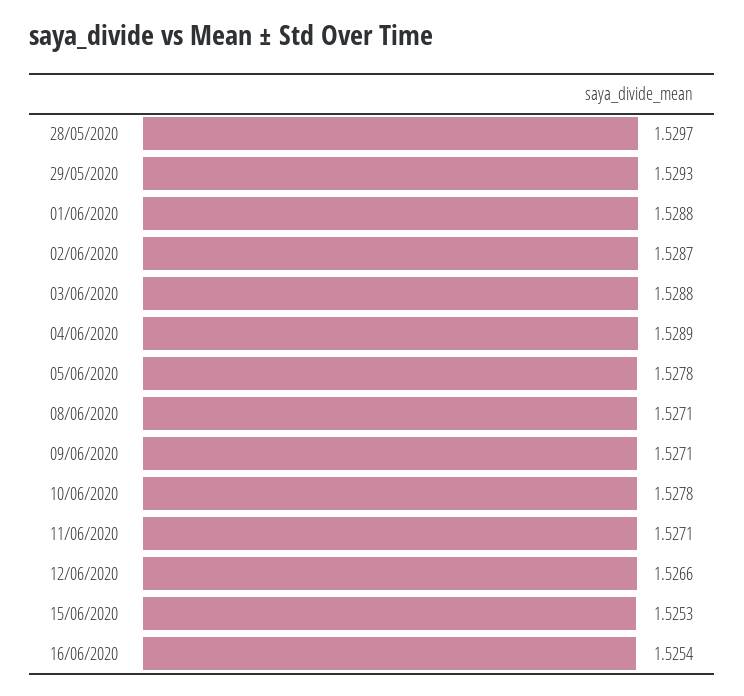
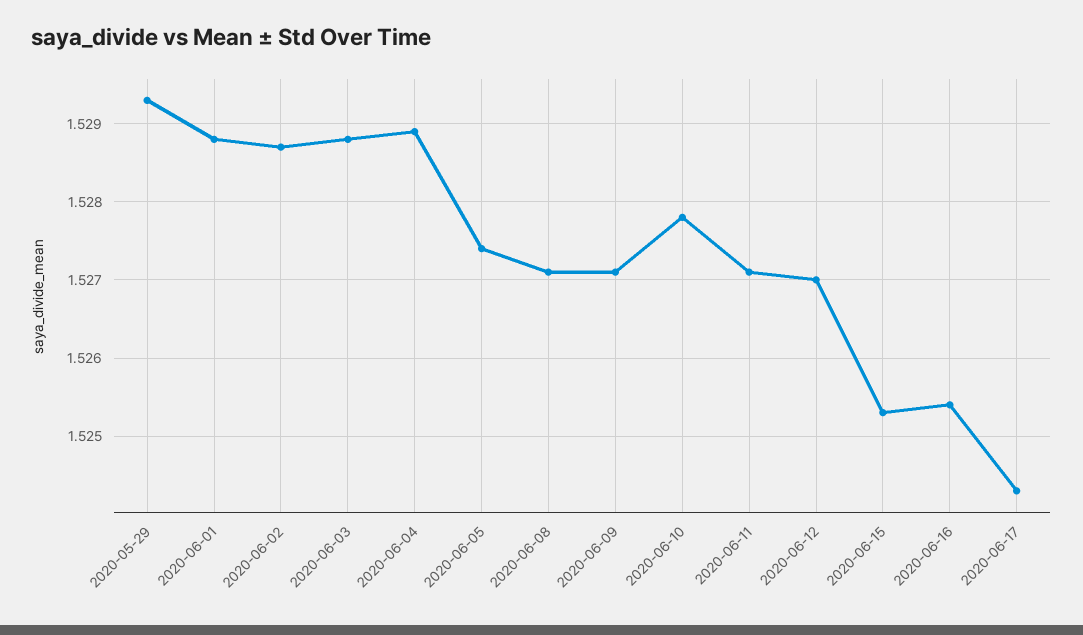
28/05/2020: 1.5297 -> none
05/06/2020: 1.5278 -> 1.5274
12/06/2020: 1.5266 -> 1.527
2020-06-17: none -> 1.5243

